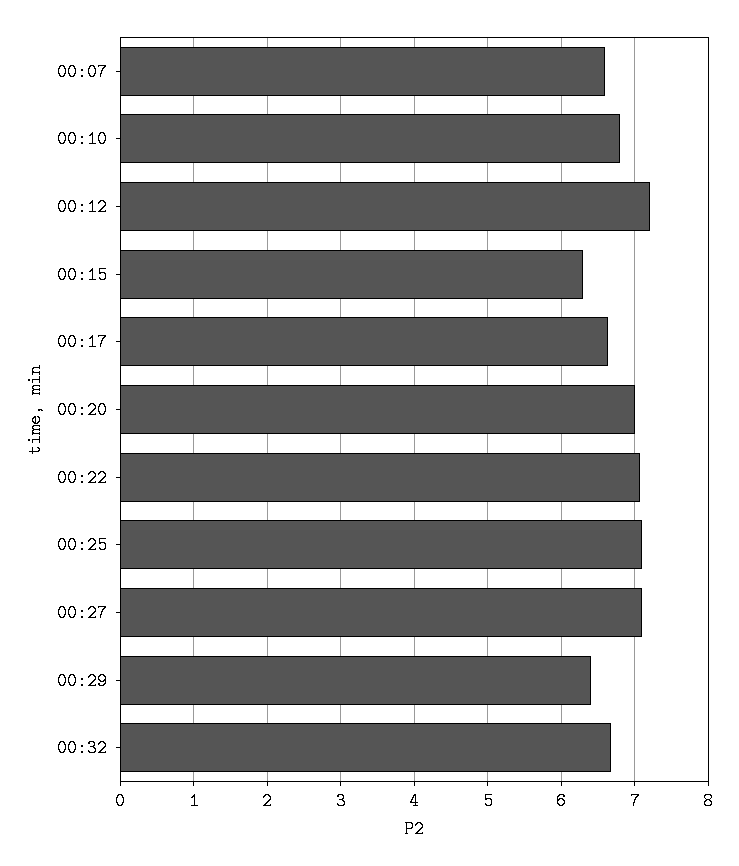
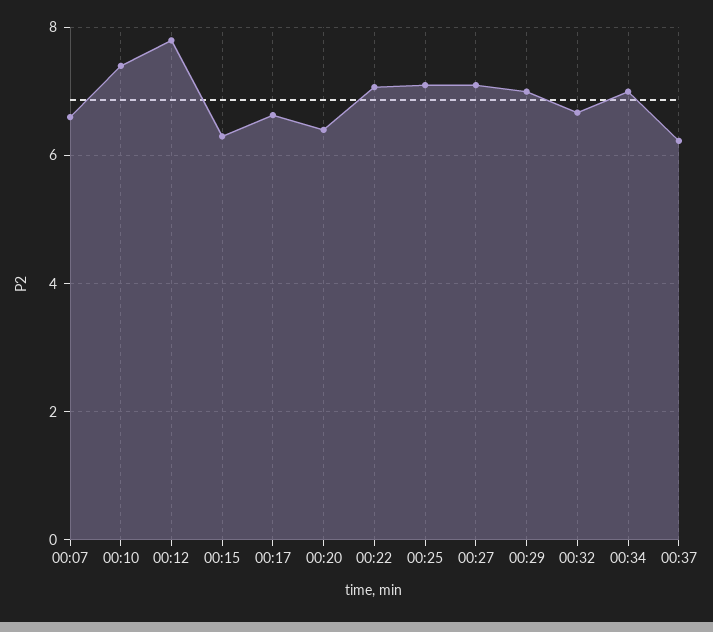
00:10: 6.8 -> 7.4
00:12: 7.2 -> 7.8
00:20: 7 -> 6.4
00:29: 6.4 -> 7
00:34: none -> 7
00:37: none -> 6.2

